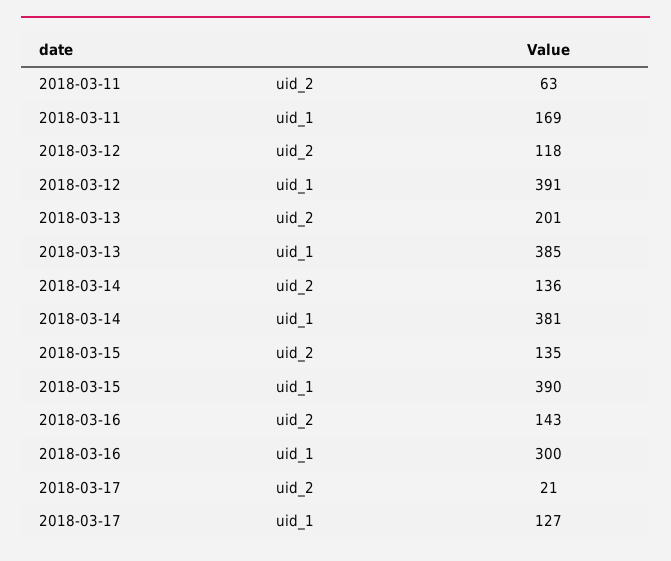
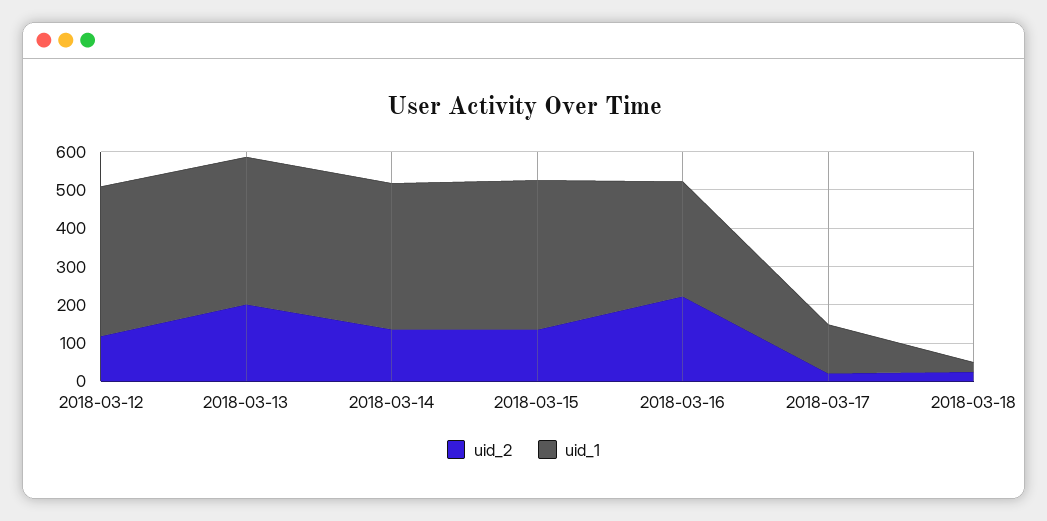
uid_2, 2018-03-11: 63 -> none
uid_1, 2018-03-11: 169 -> none
uid_2, 2018-03-16: 143 -> 225
uid_2, 2018-03-18: none -> 25
uid_1, 2018-03-18: none -> 25

